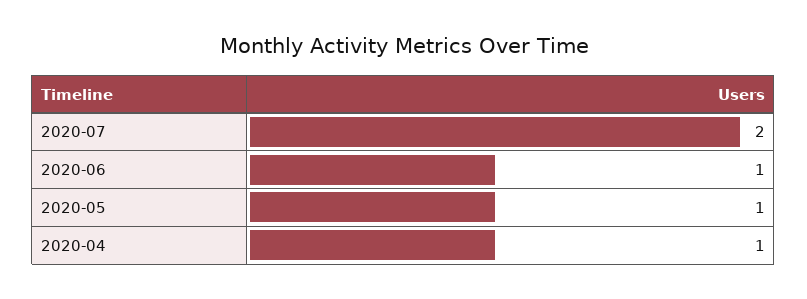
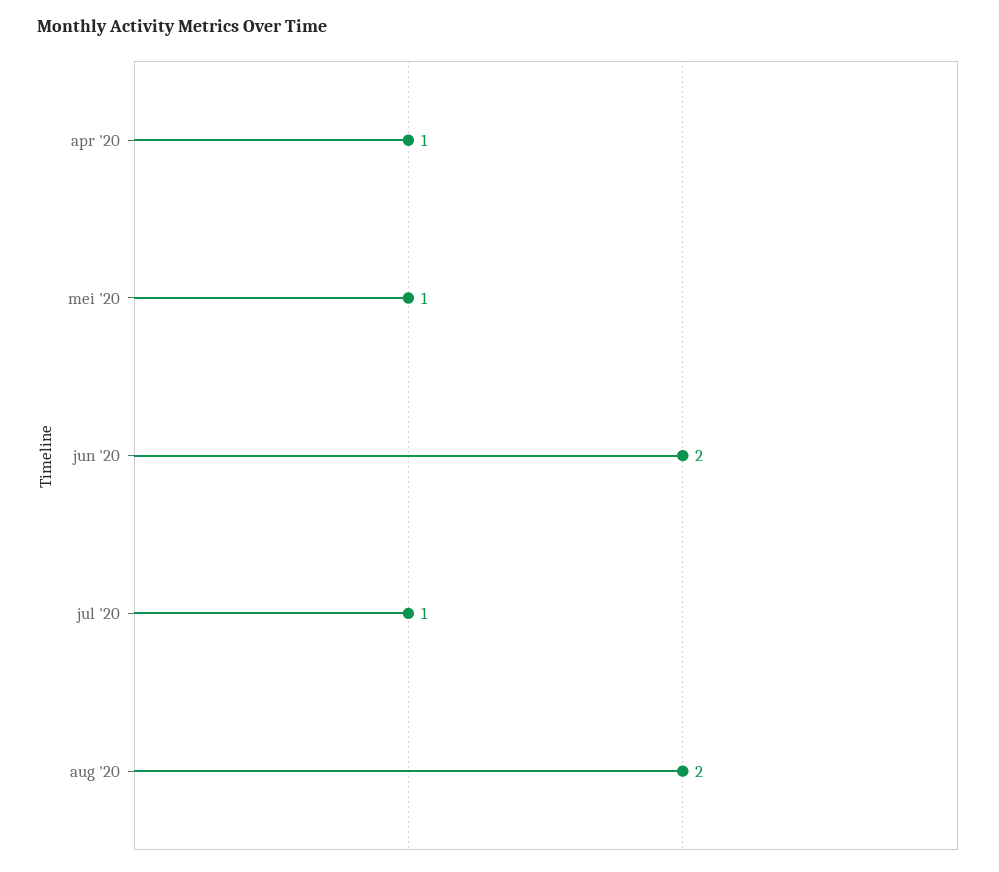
2020-07: 2 -> 1
2020-06: 1 -> 2
aug '20: none -> 2

